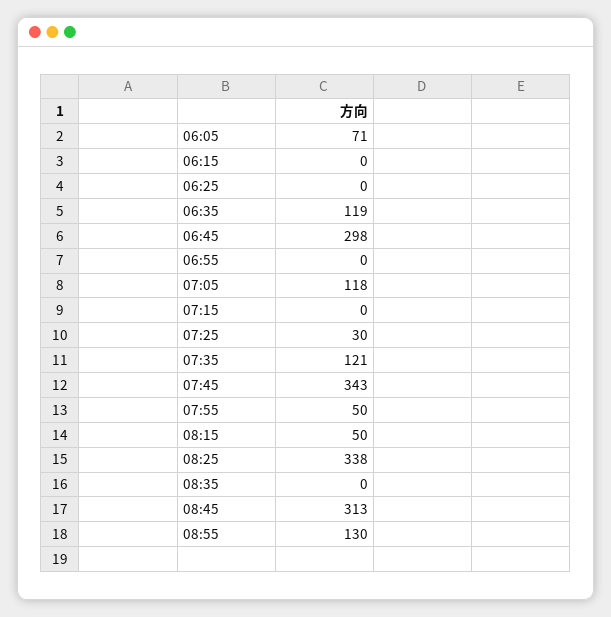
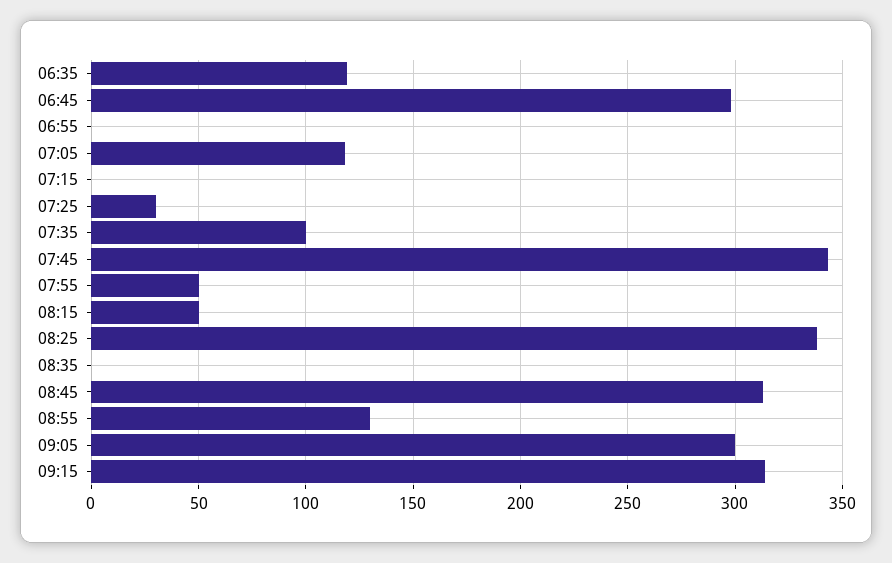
06:05: 71 -> none
06:15: 0 -> none
06:25: 0 -> none
07:35: 121 -> 100
09:05: none -> 300
09:15: none -> 315

